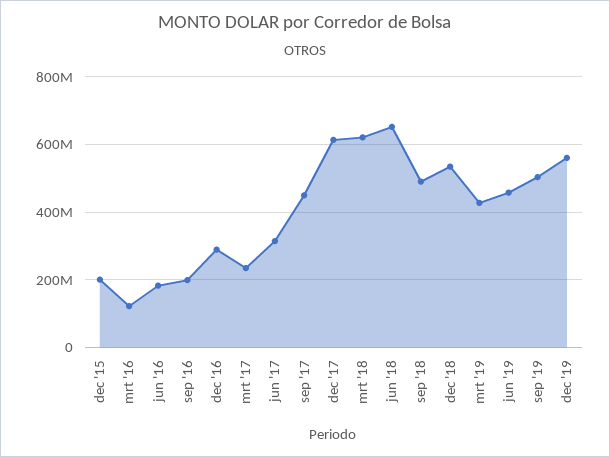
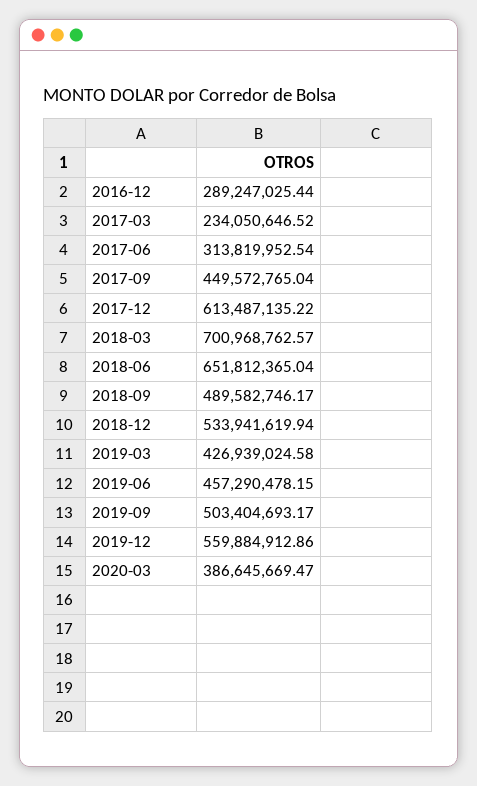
dec '15: 200000000 -> none
mrt '16: 120000000 -> none
jun '16: 180000000 -> none
sep '16: 200000000 -> none
mrt '18: 620000000 -> 700968762.57
2020-03: none -> 386645669.47

